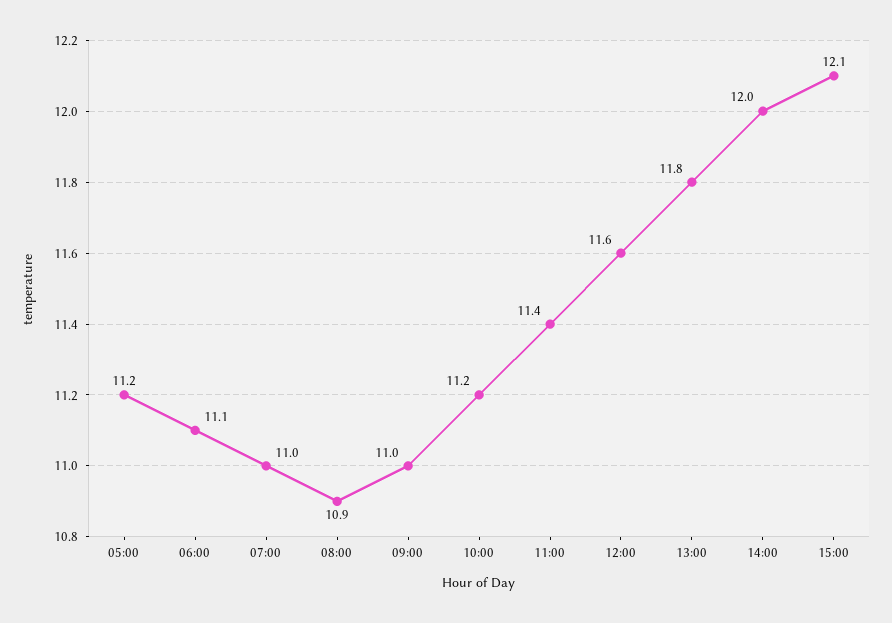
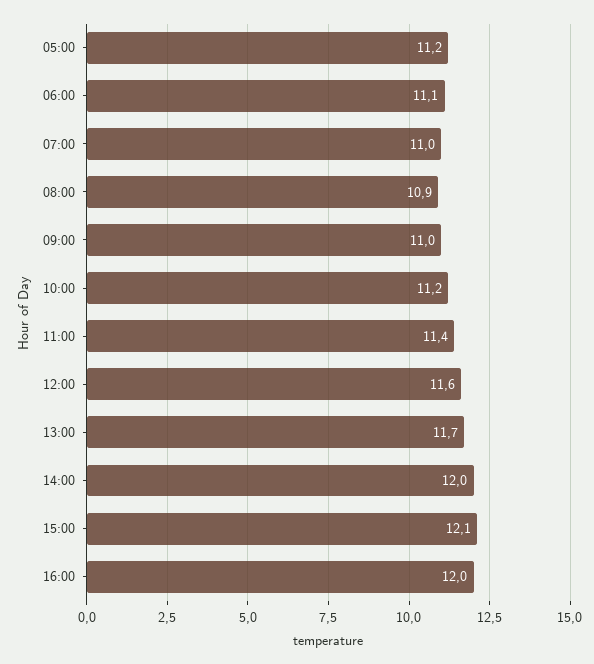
13:00: 11.8 -> 11.7
16:00: none -> 12

